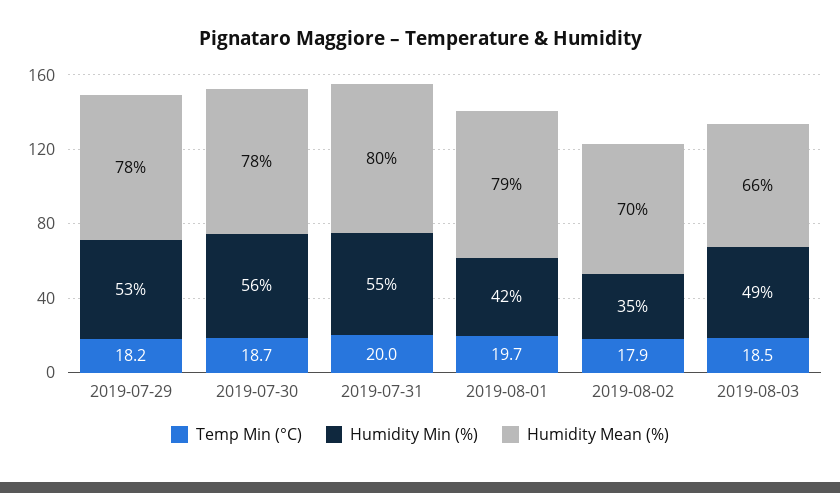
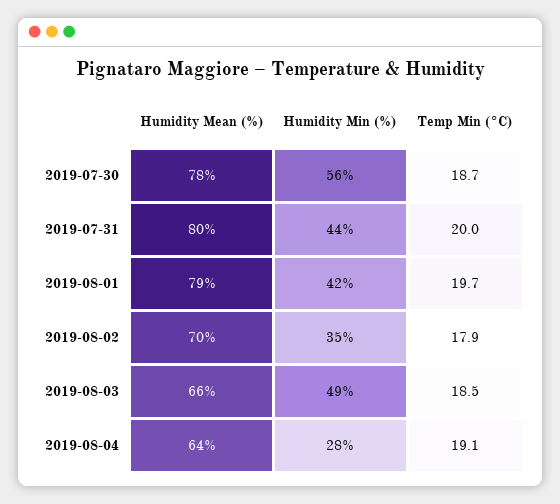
Temp Min (°C), 2019-07-29: 18.2 -> none
Humidity Min (%), 2019-07-29: 53 -> none
Humidity Mean (%), 2019-07-29: 78 -> none
Humidity Min (%), 2019-07-31: 55 -> 44
Humidity Mean (%), 2019-08-04: none -> 64
Humidity Min (%), 2019-08-04: none -> 28
Temp Min (°C), 2019-08-04: none -> 19.1

